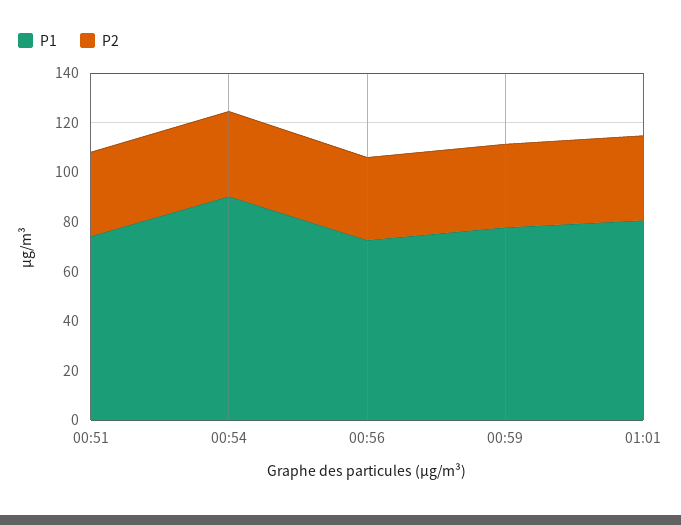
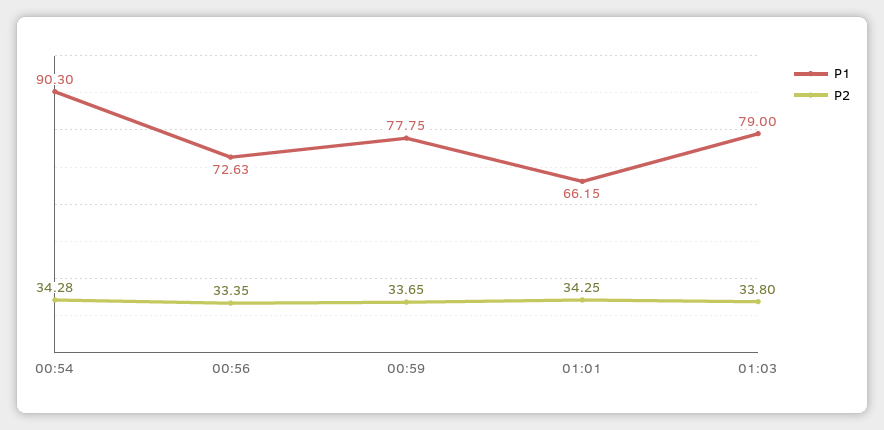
P1, 00:51: 75 -> none
P2, 00:51: 35 -> none
P1, 01:01: 80 -> 66.15
P1, 01:03: none -> 79
P2, 01:03: none -> 33.8

